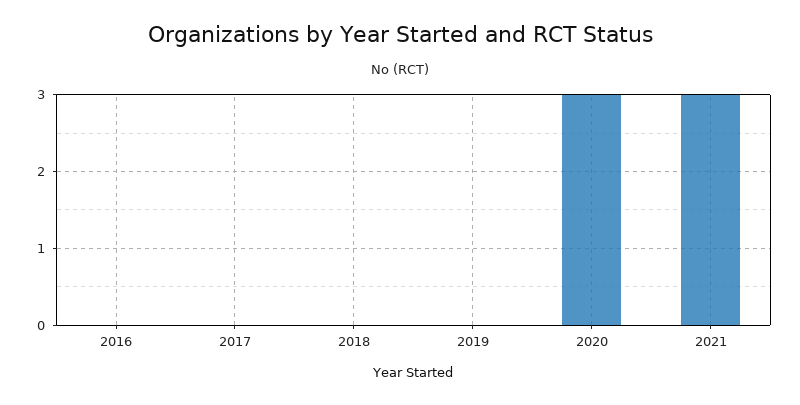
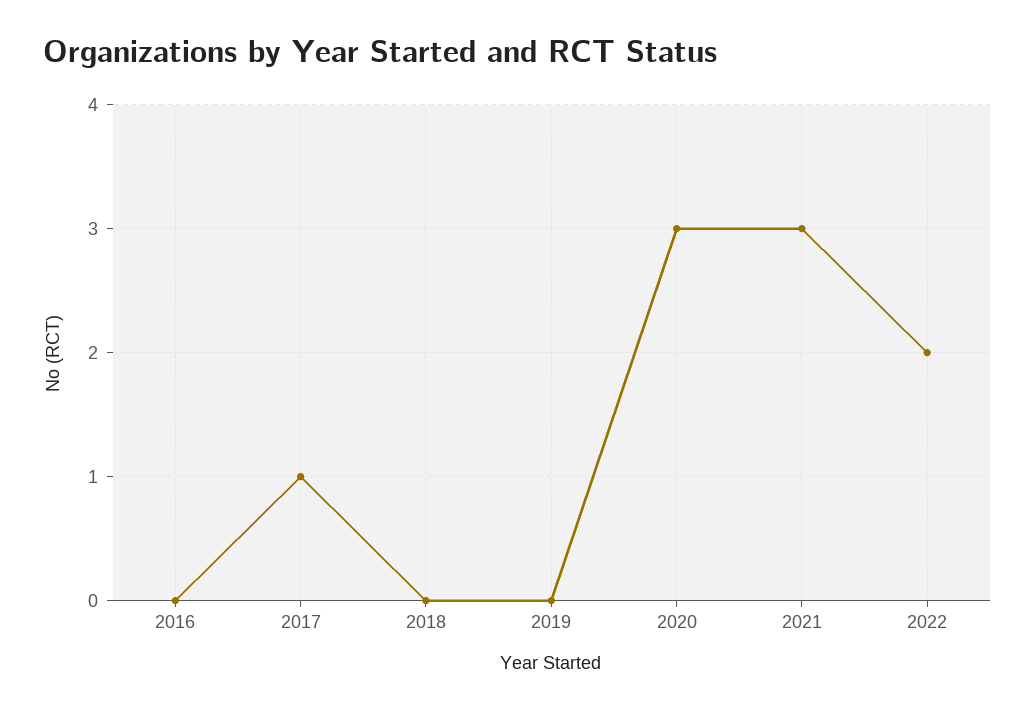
2017: 0 -> 1
2022: none -> 2

